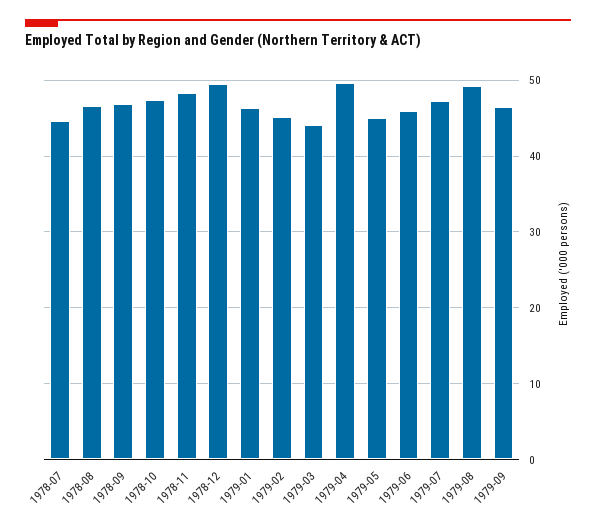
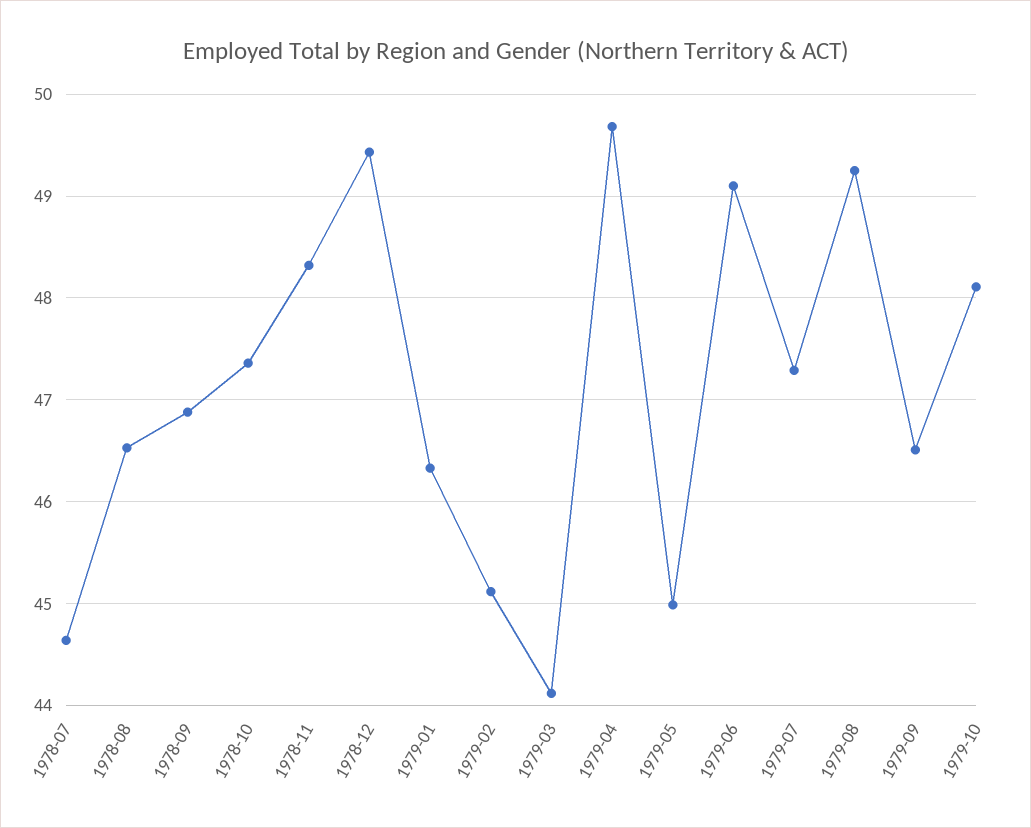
1979-06: 46 -> 49.1
1979-10: none -> 48.1

